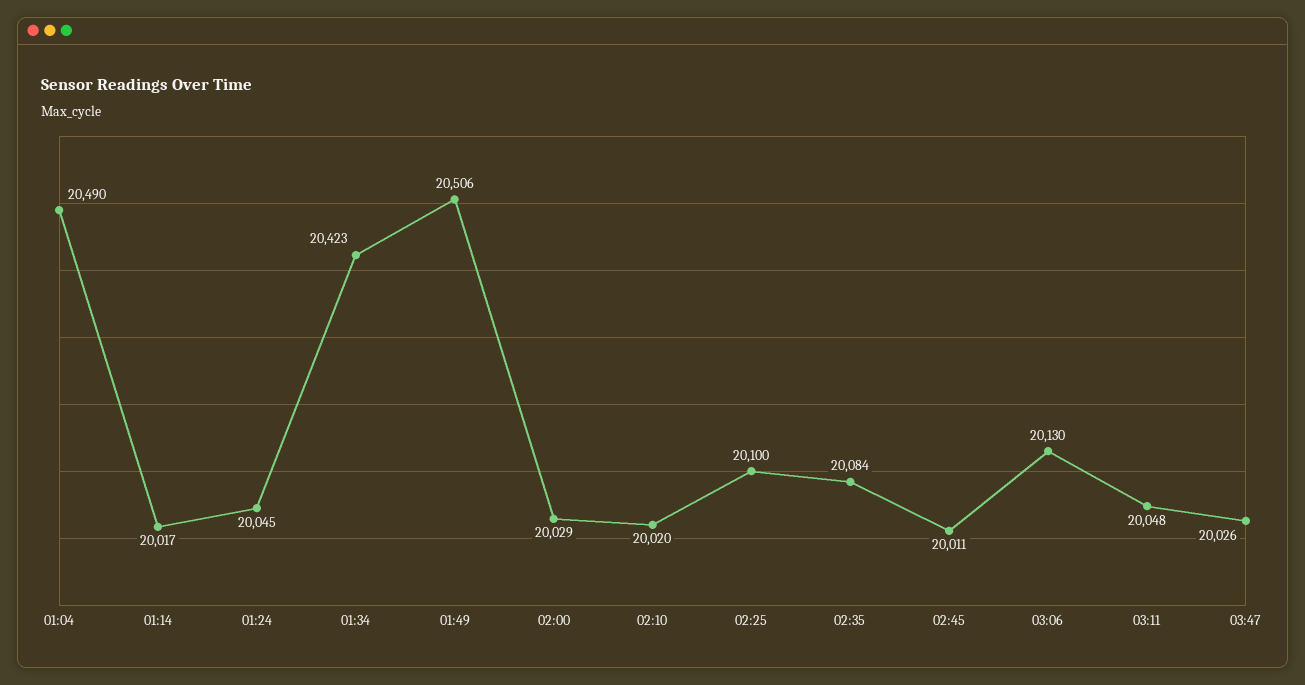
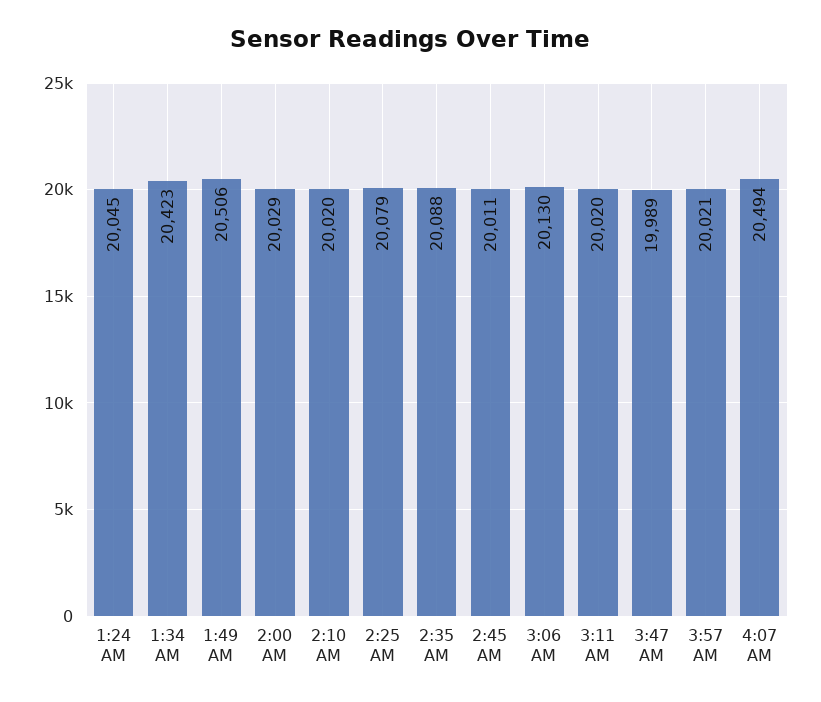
01:04: 20490 -> none
01:14: 20017 -> none
02:25: 20100 -> 20079
02:35: 20084 -> 20088
03:11: 20048 -> 20020
03:47: 20026 -> 19989
3:57 AM: none -> 20021
4:07 AM: none -> 20494

